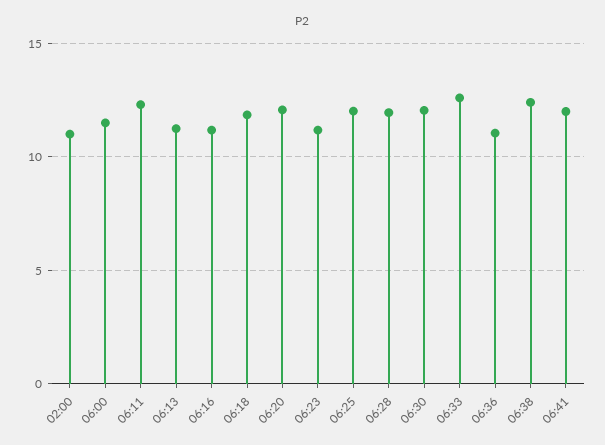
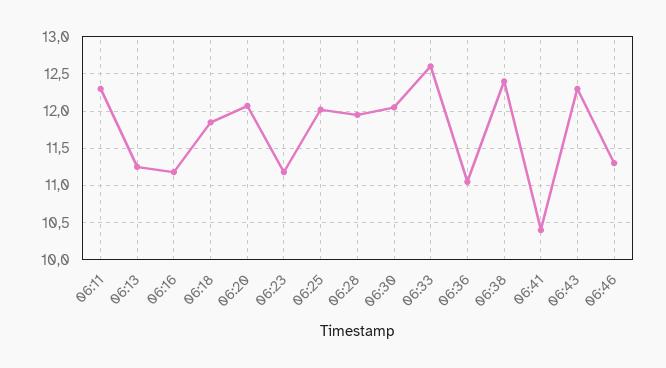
02:00: 11 -> none
06:00: 11.5 -> none
06:41: 12 -> 10.4
06:43: none -> 12.3
06:46: none -> 11.3

